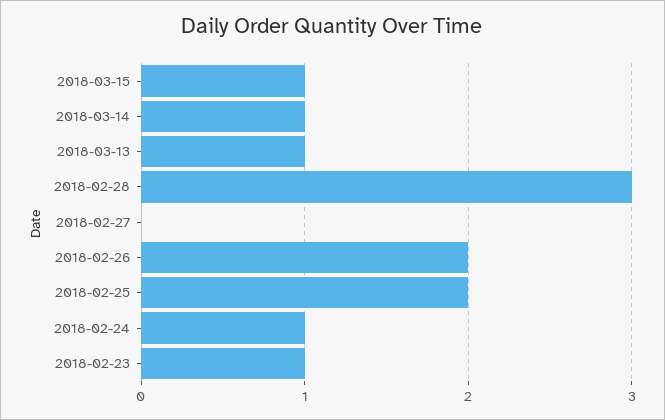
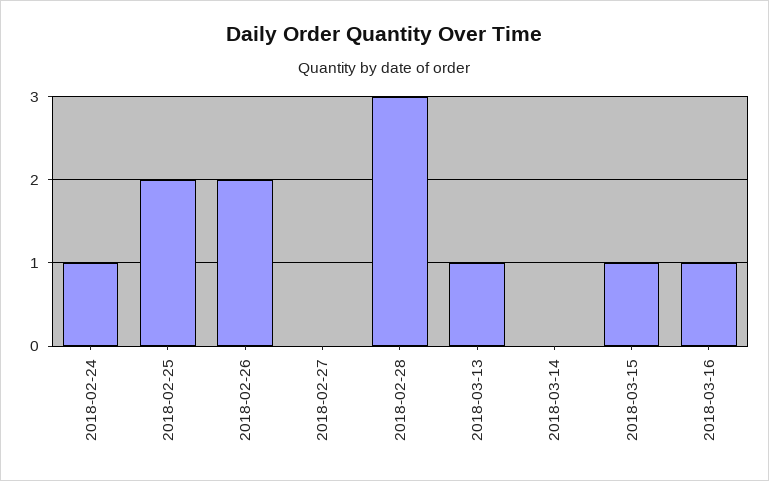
2018-03-14: 1 -> 0
2018-02-23: 1 -> none
2018-03-16: none -> 1

